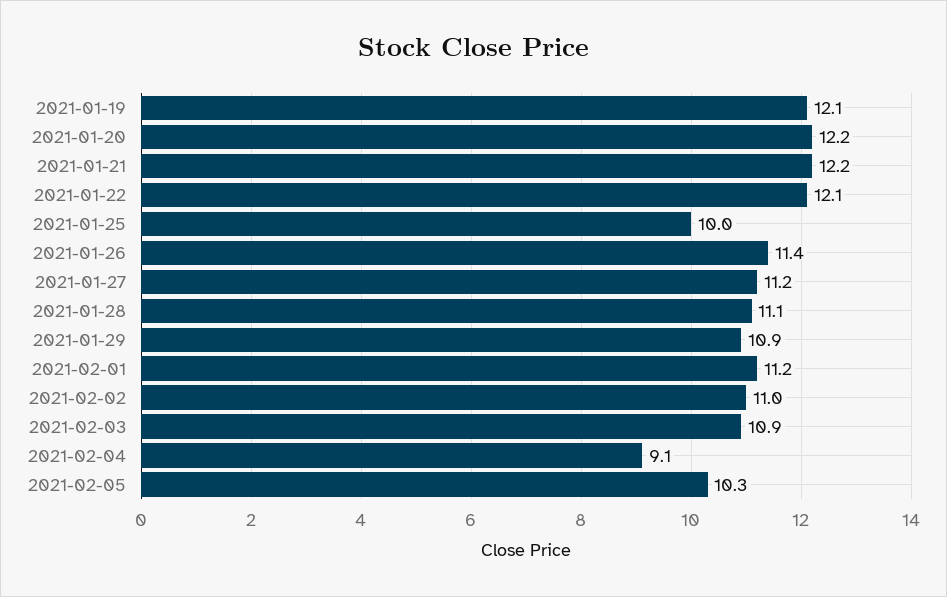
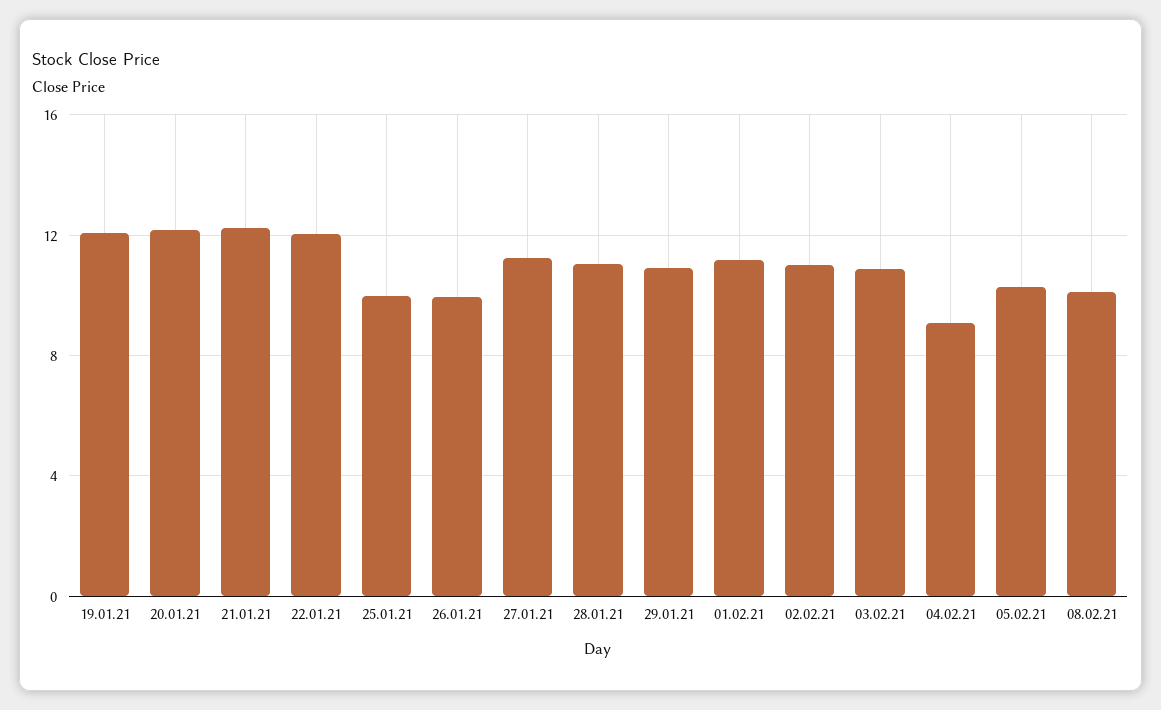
2021-01-26: 11.4 -> 10
08.02.21: none -> 10

